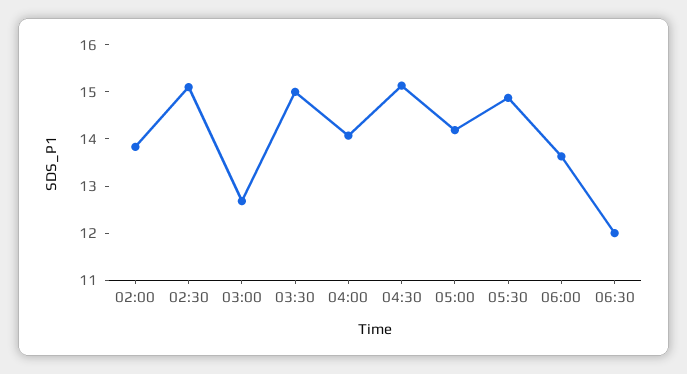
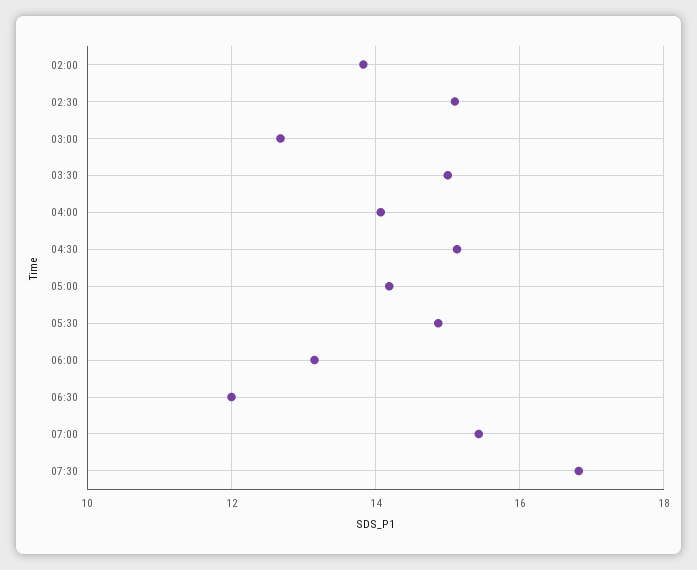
06:00: 13.6 -> 13.2
07:00: none -> 15.4
07:30: none -> 16.8

